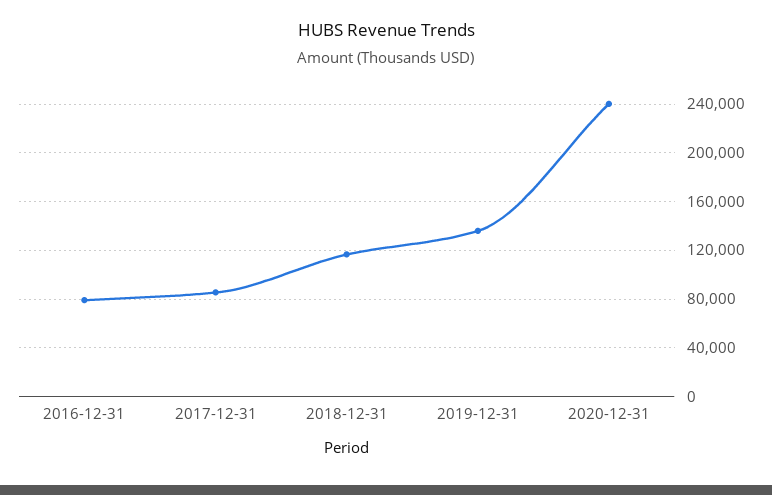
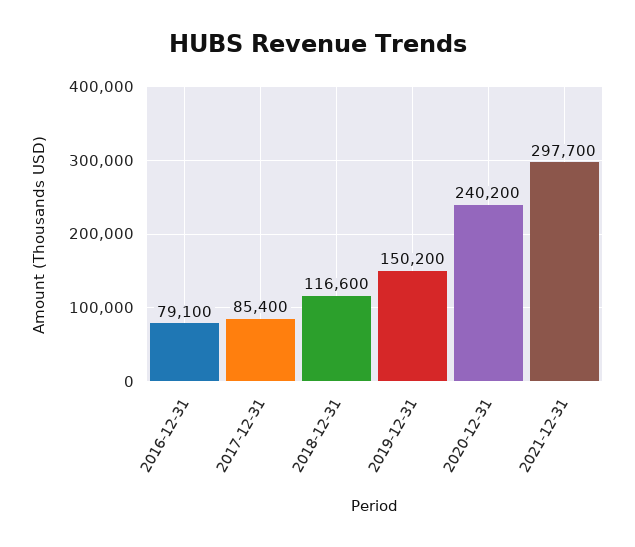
2019-12-31: 135000 -> 150200
2021-12-31: none -> 297700

